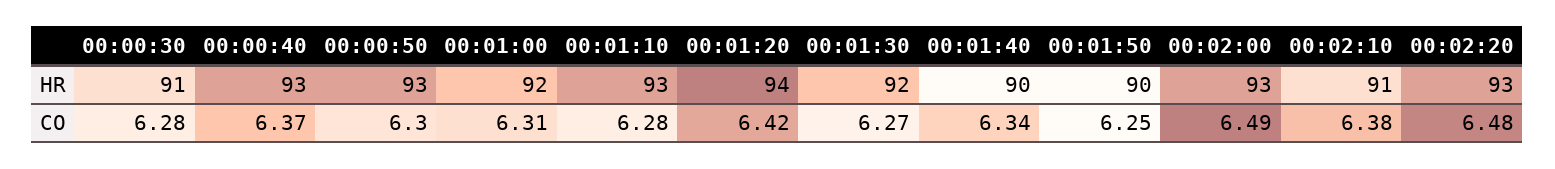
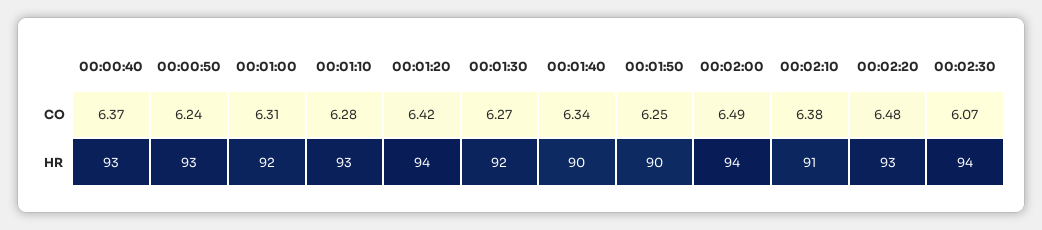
00:00:30, HR: 91 -> none
00:02:00, HR: 93 -> 94
00:00:30, CO: 6.28 -> none
00:00:50, CO: 6.3 -> 6.24
00:02:30, CO: none -> 6.07
00:02:30, HR: none -> 94

